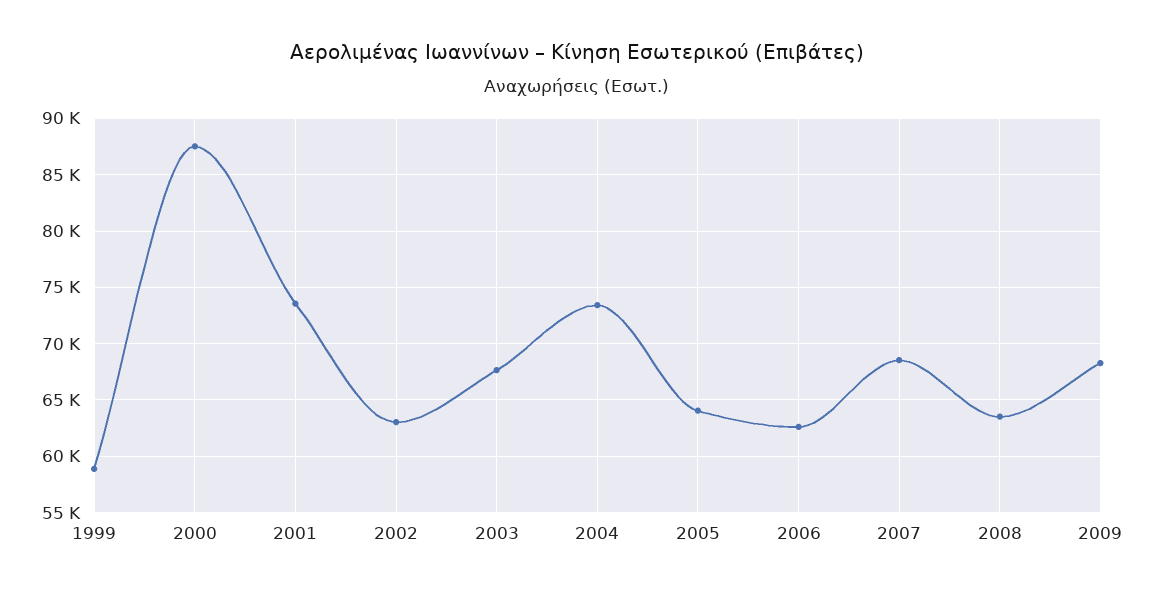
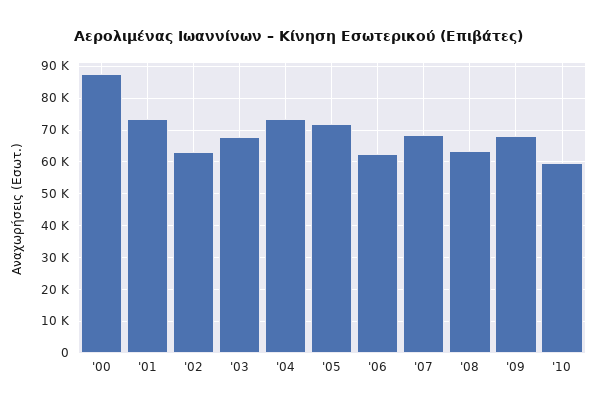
1999: 59000 -> none
2005: 64000 -> 72000
'10: none -> 60000

